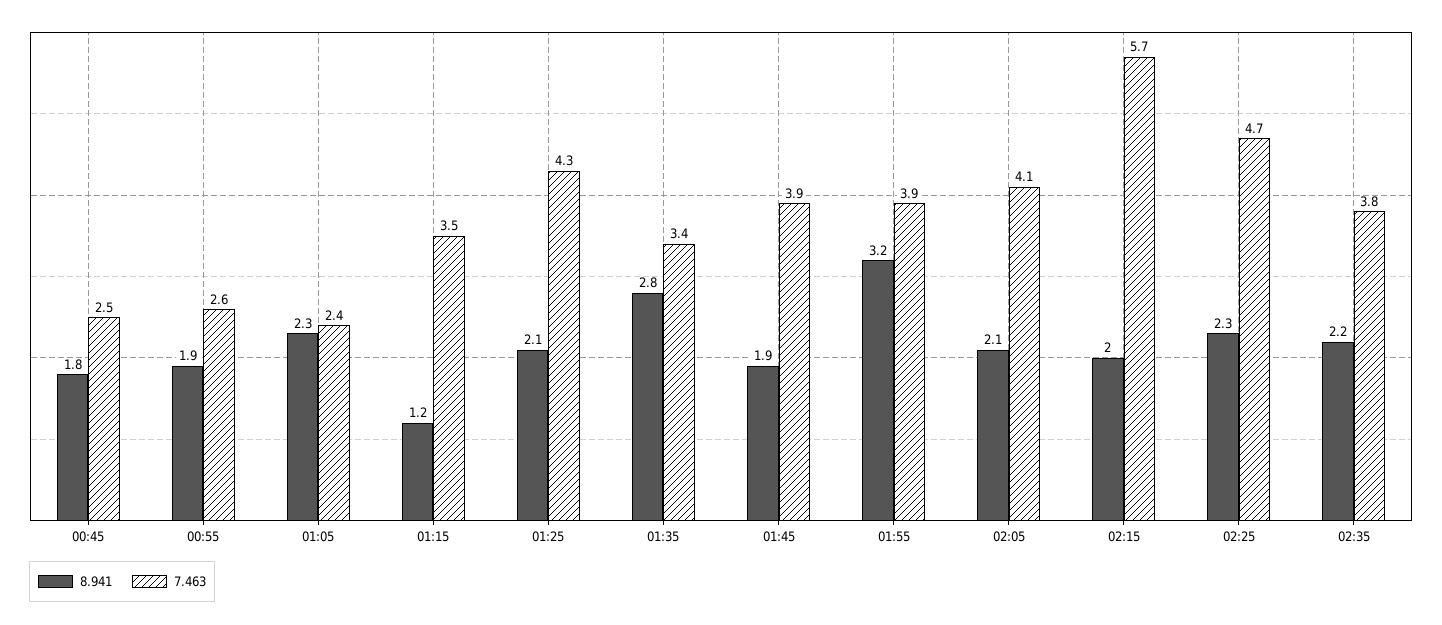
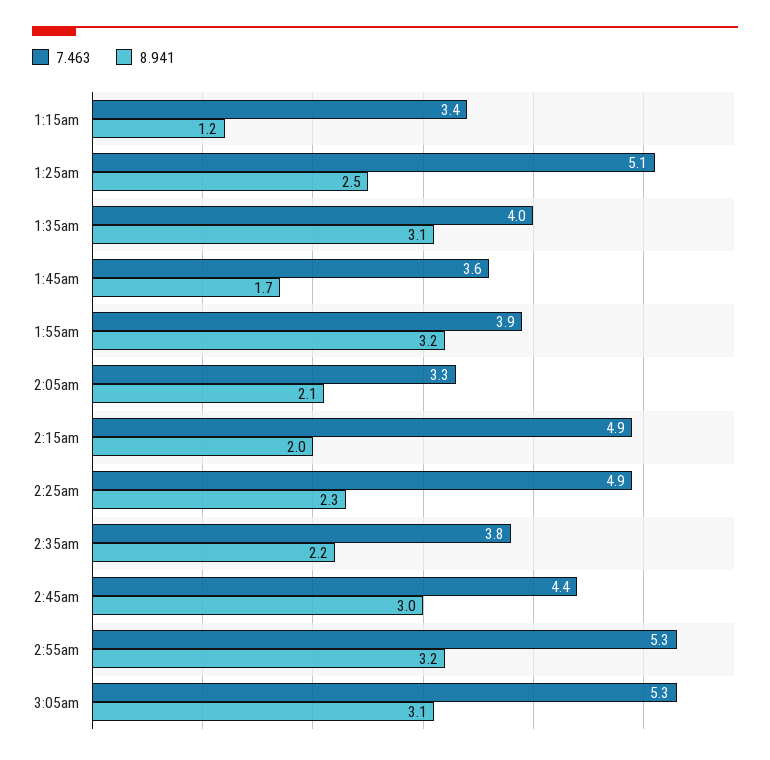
8.941, 00:45: 1.8 -> none
7.463, 00:45: 2.5 -> none
8.941, 00:55: 1.9 -> none
7.463, 00:55: 2.6 -> none
8.941, 01:05: 2.3 -> none
7.463, 01:05: 2.4 -> none
7.463, 01:15: 3.5 -> 3.4
8.941, 01:25: 2.1 -> 2.5
7.463, 01:25: 4.3 -> 5.1
8.941, 01:35: 2.8 -> 3.1
7.463, 01:35: 3.4 -> 4
8.941, 01:45: 1.9 -> 1.7
7.463, 01:45: 3.9 -> 3.6
7.463, 02:05: 4.1 -> 3.3
7.463, 02:15: 5.7 -> 4.9
7.463, 02:25: 4.7 -> 4.9
7.463, 2:45am: none -> 4.4
8.941, 2:45am: none -> 3
7.463, 2:55am: none -> 5.3
8.941, 2:55am: none -> 3.2
7.463, 3:05am: none -> 5.3
8.941, 3:05am: none -> 3.1

